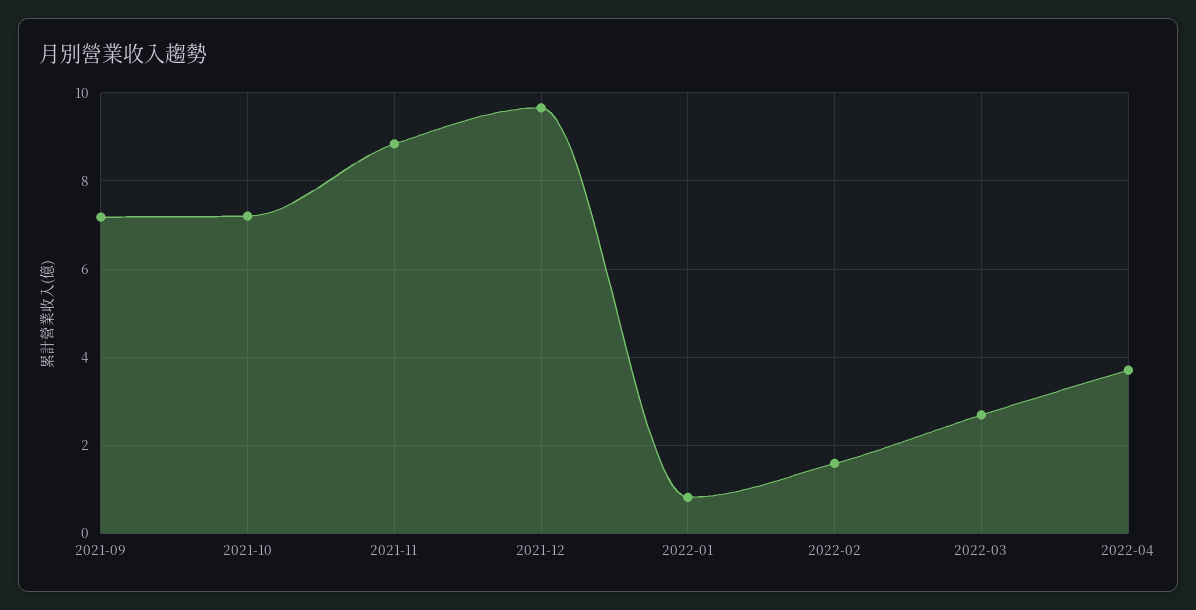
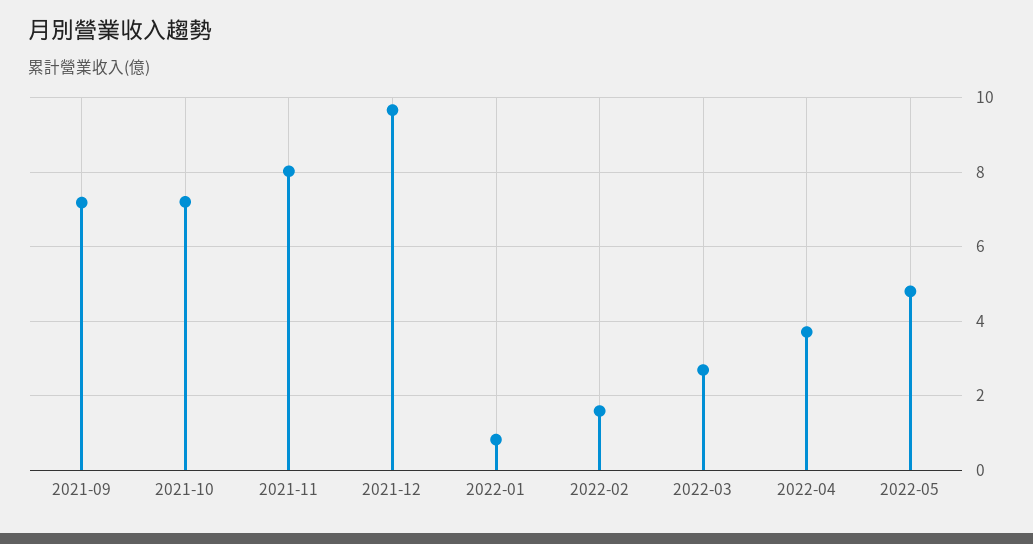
2021-11: 8.8 -> 8
2022-05: none -> 4.8

